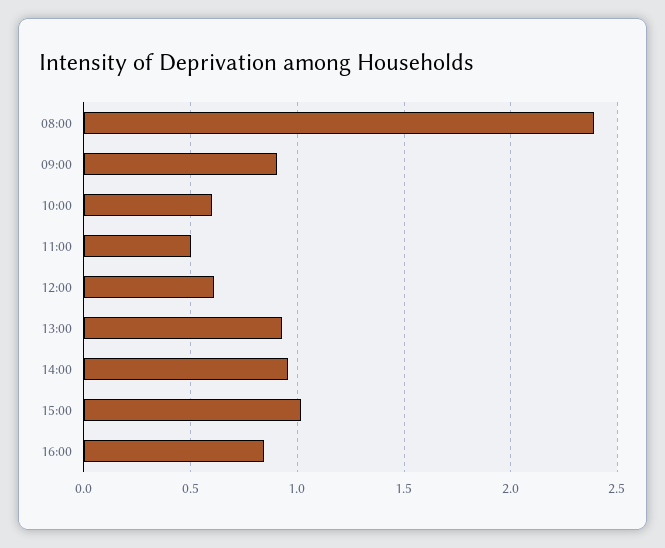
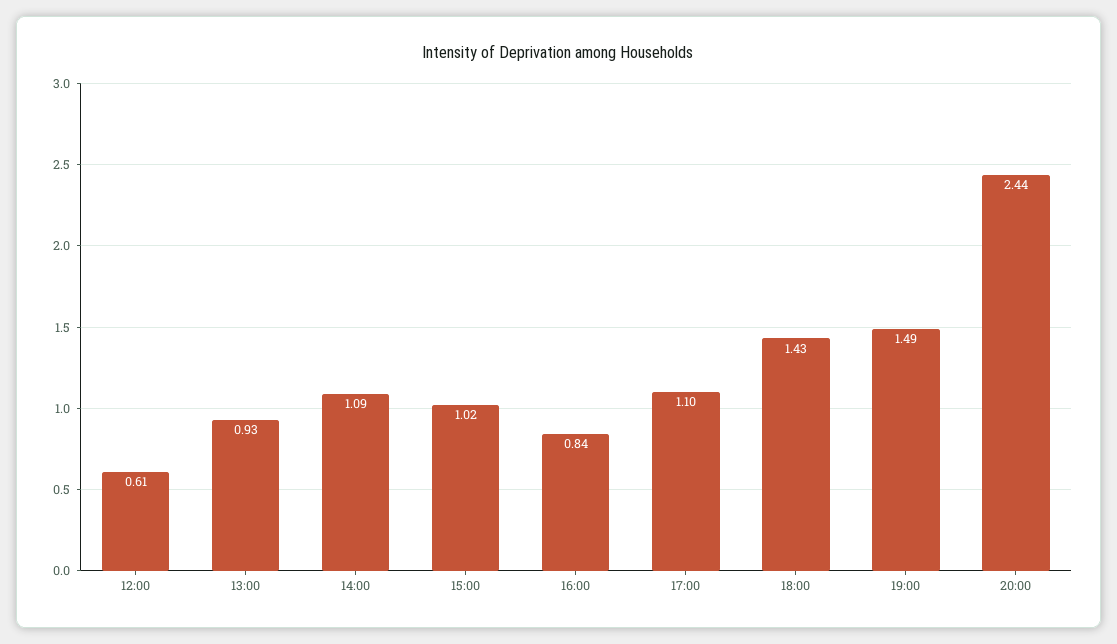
08:00: 2.4 -> none
09:00: 0.9 -> none
10:00: 0.6 -> none
11:00: 0.5 -> none
14:00: 0.95 -> 1.09
17:00: none -> 1.1
18:00: none -> 1.43
19:00: none -> 1.49
20:00: none -> 2.44

